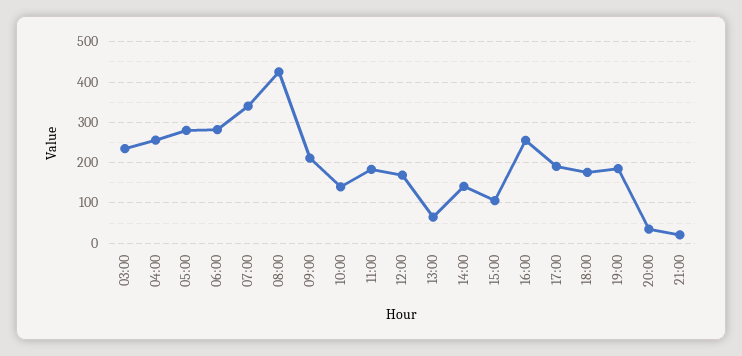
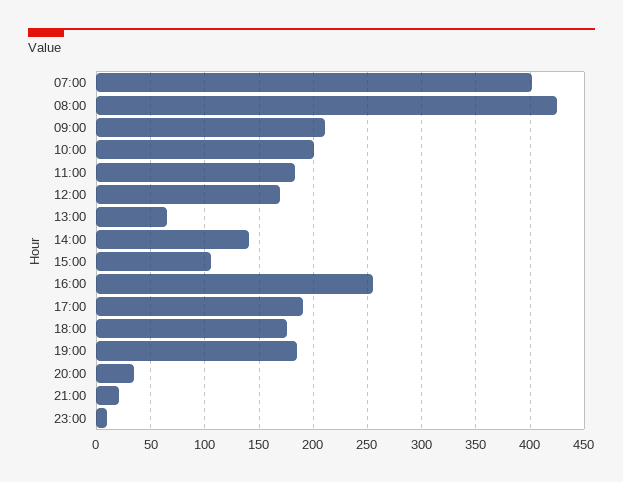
03:00: 240 -> none
04:00: 260 -> none
05:00: 280 -> none
06:00: 280 -> none
07:00: 340 -> 400
10:00: 140 -> 200
23:00: none -> 10

